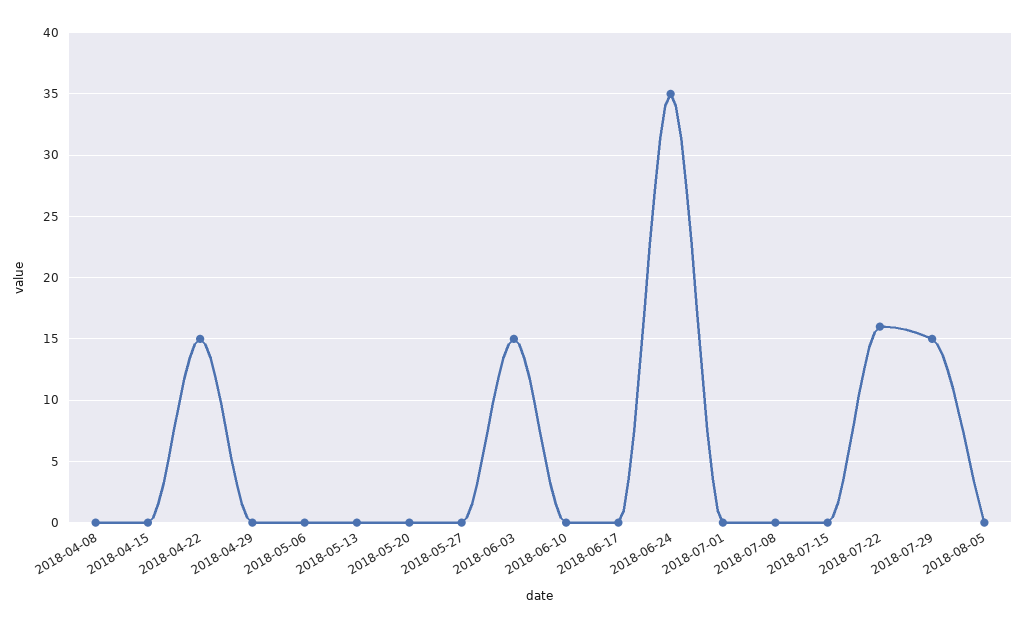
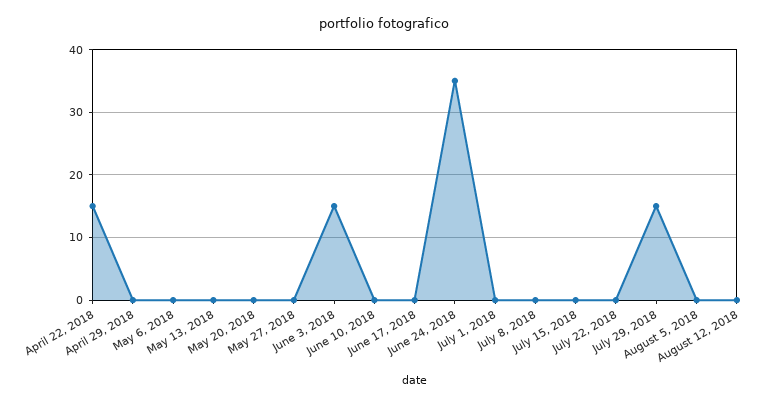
2018-04-08: 0 -> none
2018-04-15: 0 -> none
2018-07-22: 16 -> 0
August 12, 2018: none -> 0

